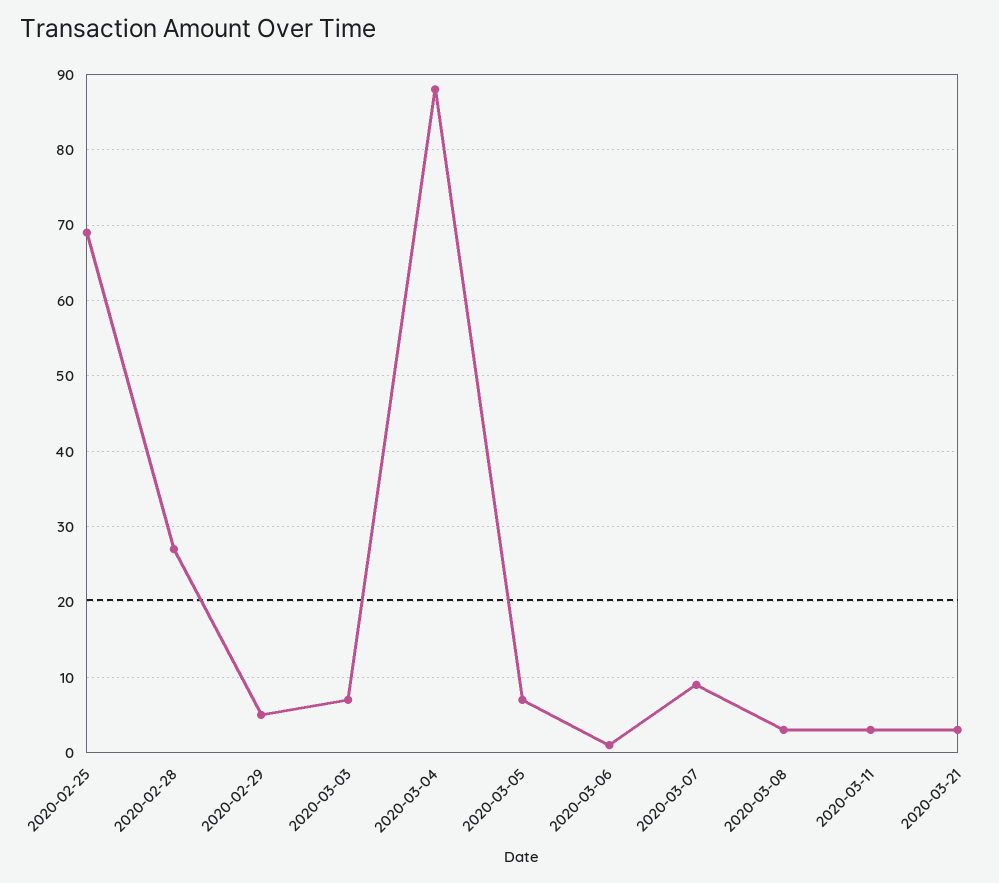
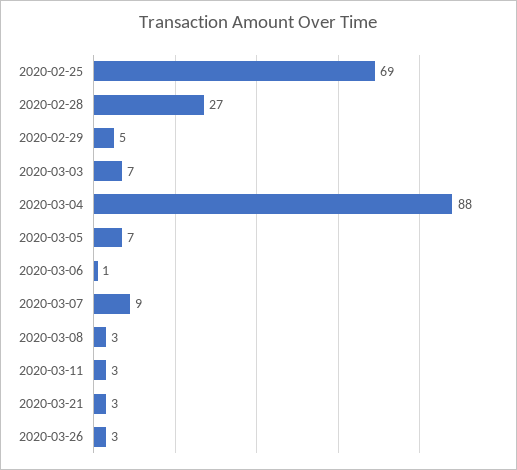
2020-03-26: none -> 3

